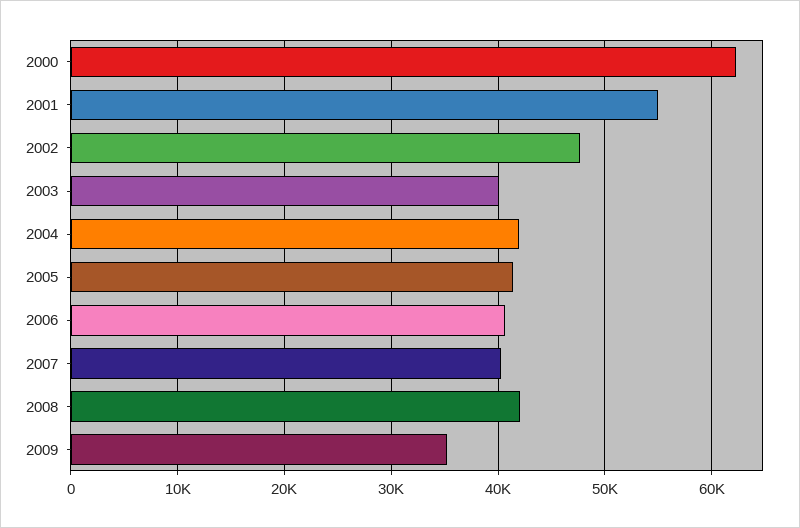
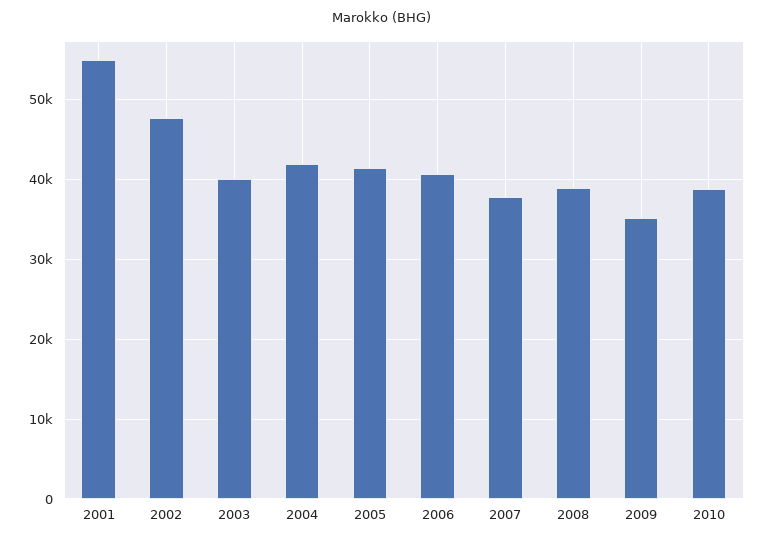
2000: 62000 -> none
2007: 40000 -> 38000
2008: 42000 -> 39000
2010: none -> 39000

